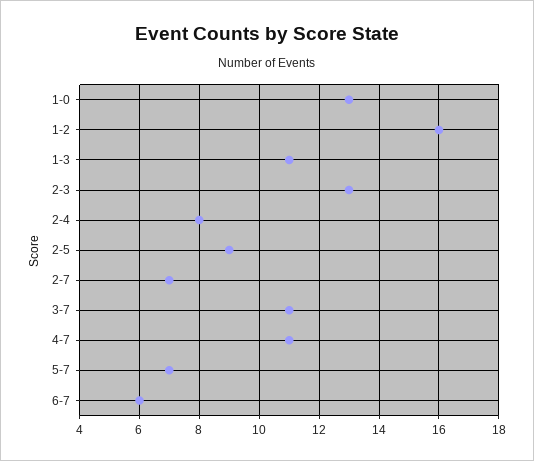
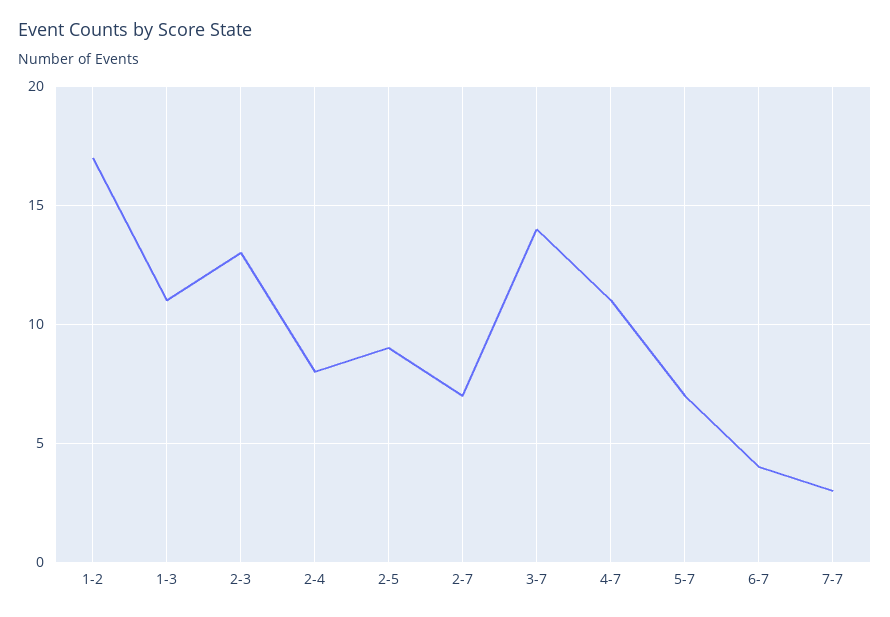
1-0: 13 -> none
1-2: 16 -> 17
3-7: 11 -> 14
6-7: 6 -> 4
7-7: none -> 3

